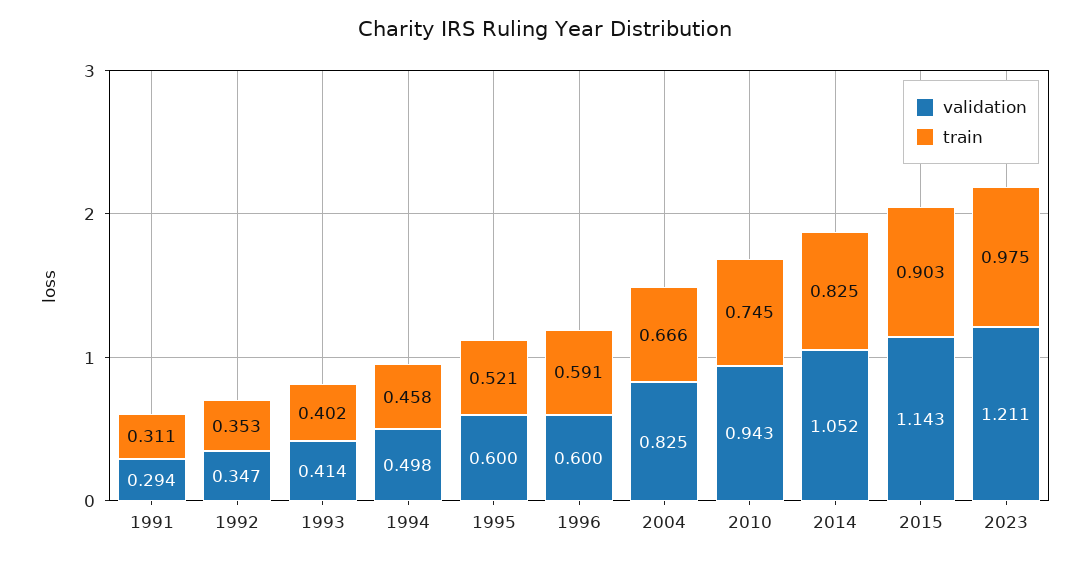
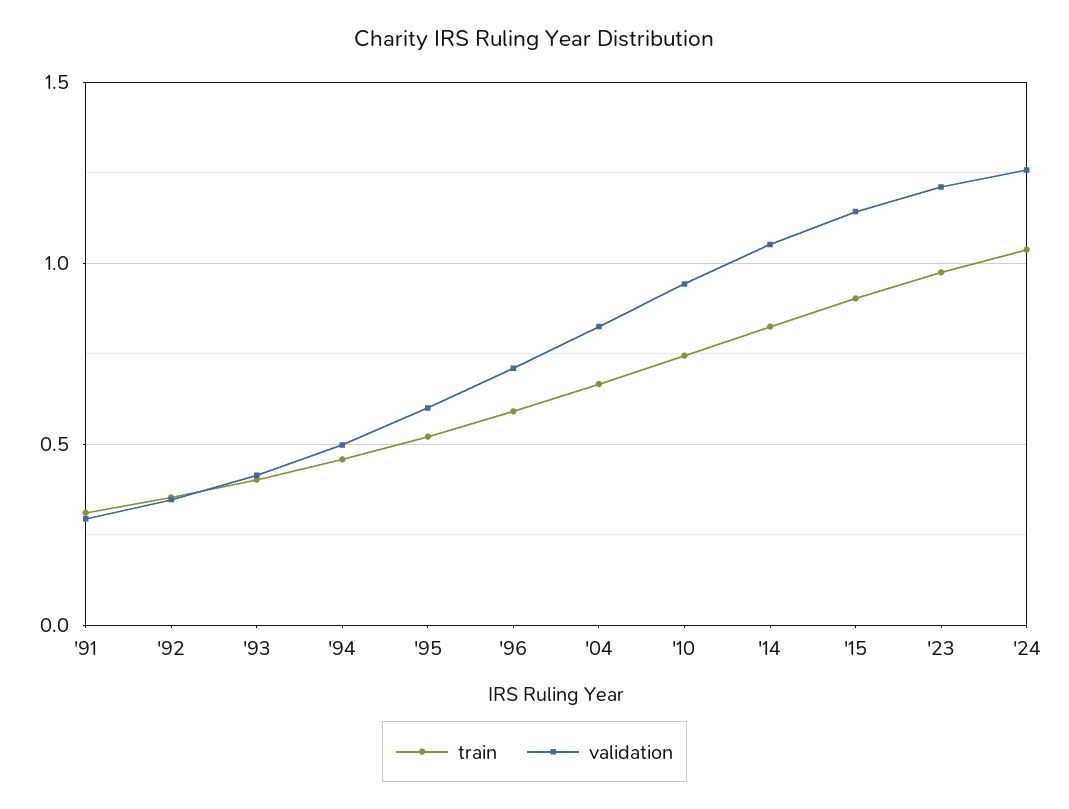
validation, 1996: 0.6 -> 0.7
train, '24: none -> 1.05
validation, '24: none -> 1.25

